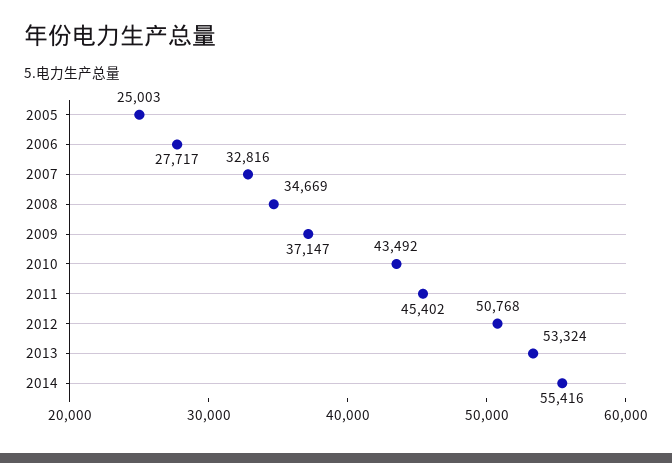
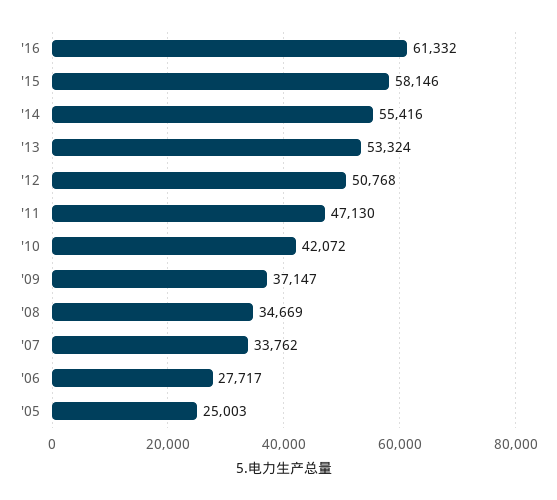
2007: 32816 -> 33762
2010: 43492 -> 42072
2011: 45402 -> 47130
'16: none -> 61332
'15: none -> 58146

